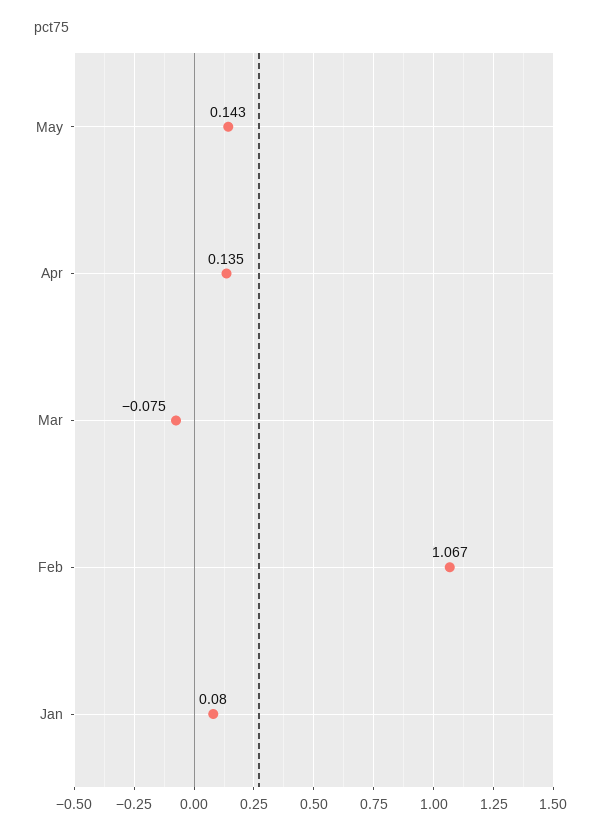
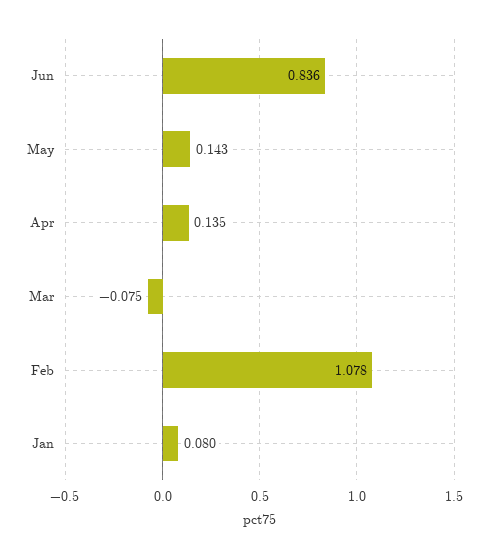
Feb: 1.067 -> 1.078
Jun: none -> 0.836

